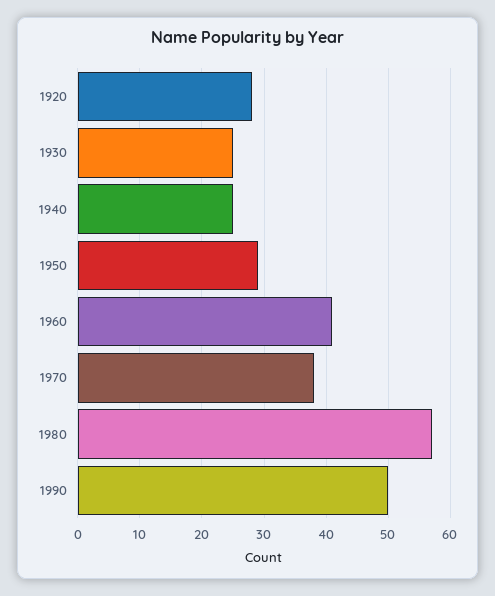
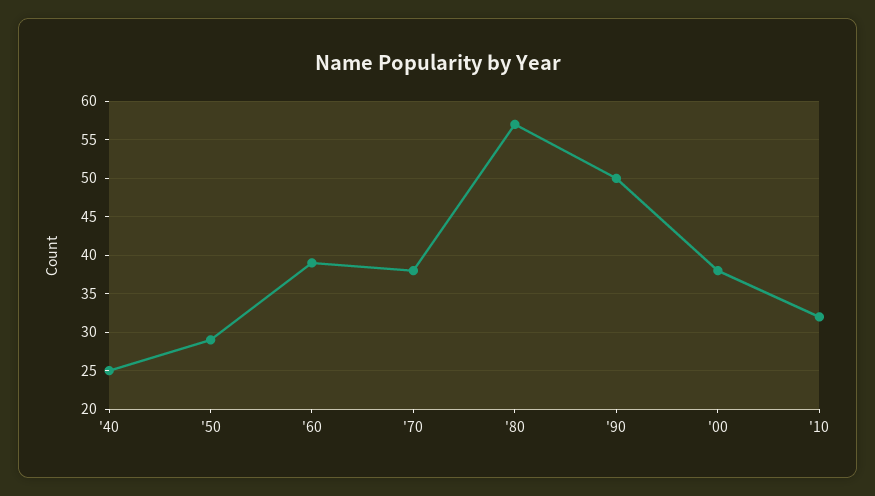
1920: 28 -> none
1930: 25 -> none
1960: 41 -> 39
'00: none -> 38
'10: none -> 32

